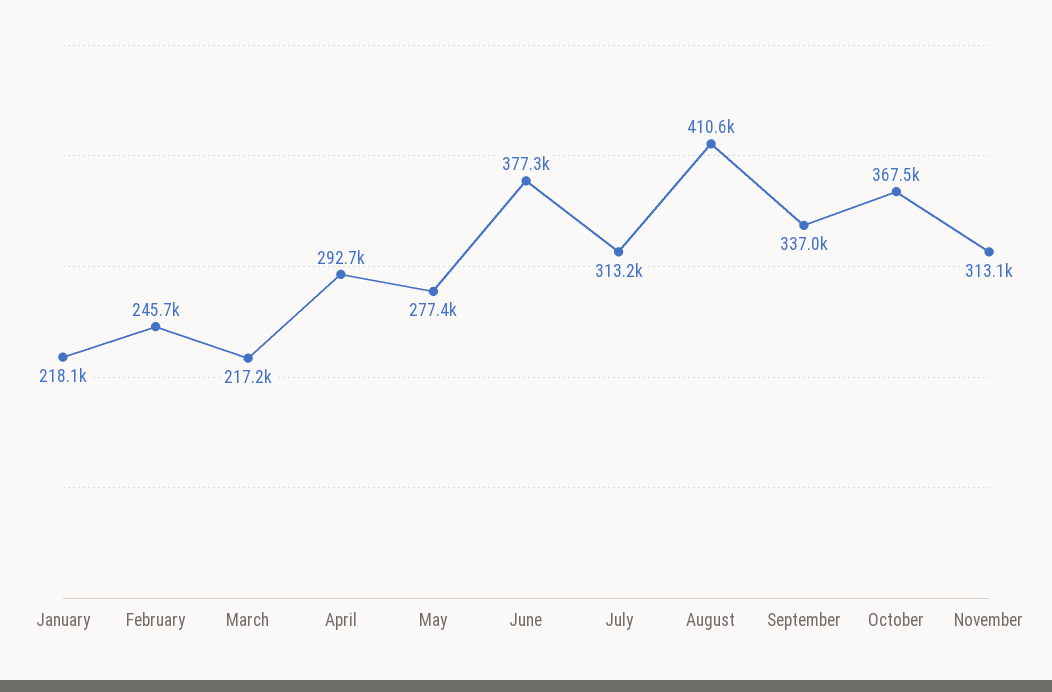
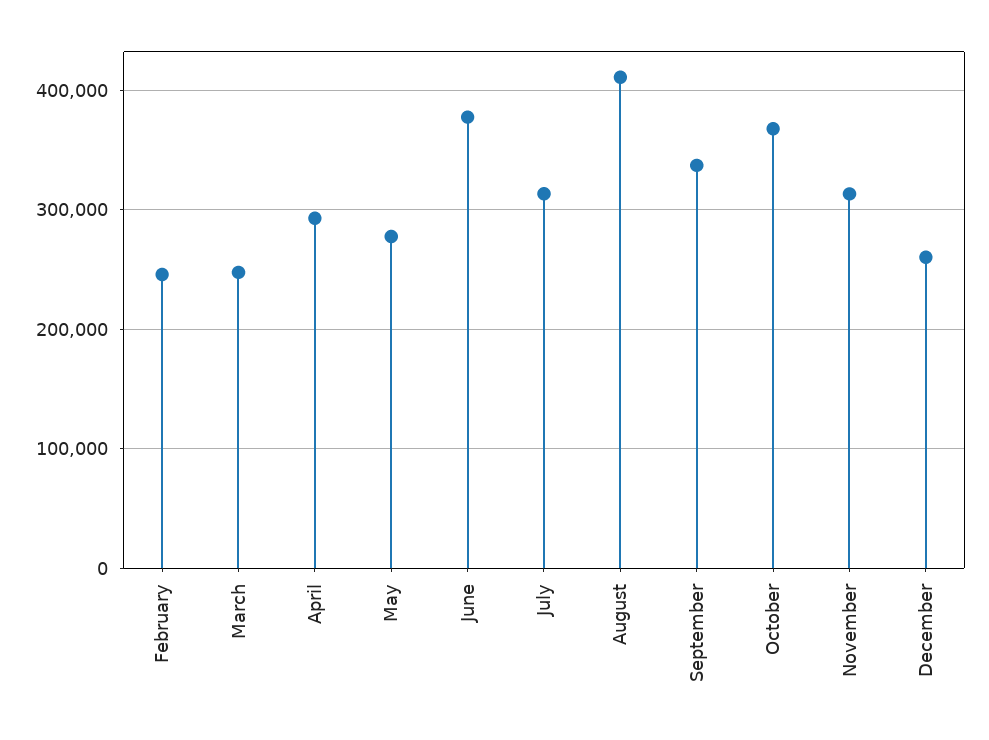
January: 218100 -> none
March: 217200 -> 250000
December: none -> 260000

